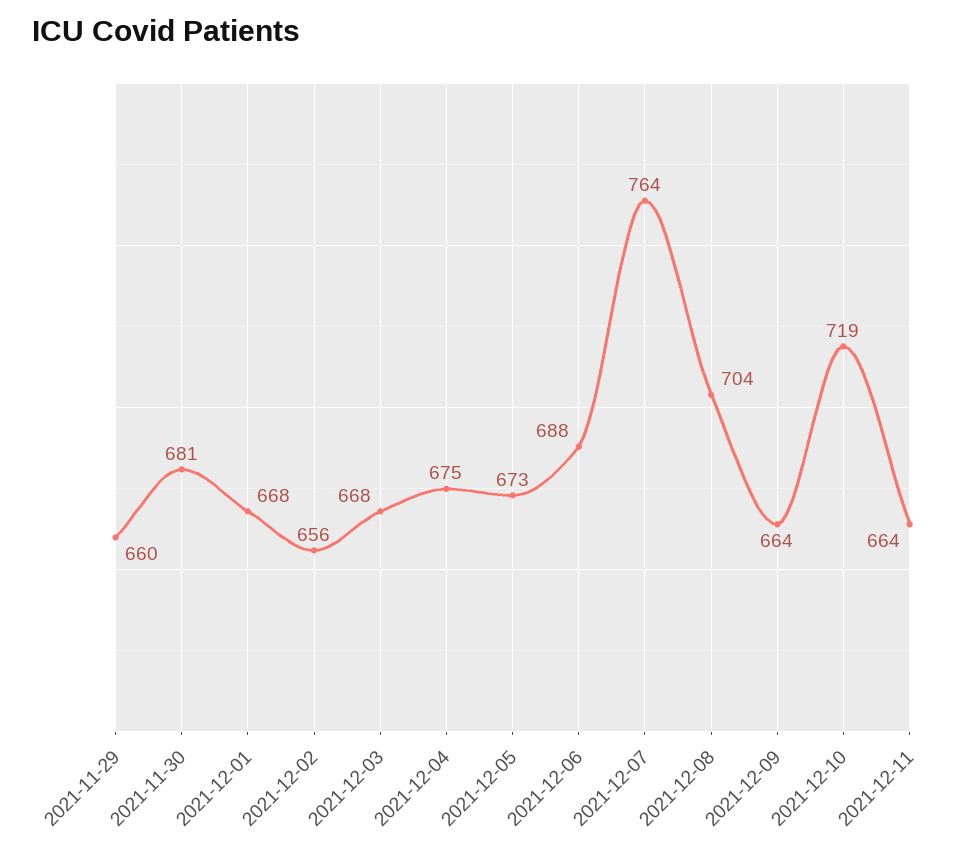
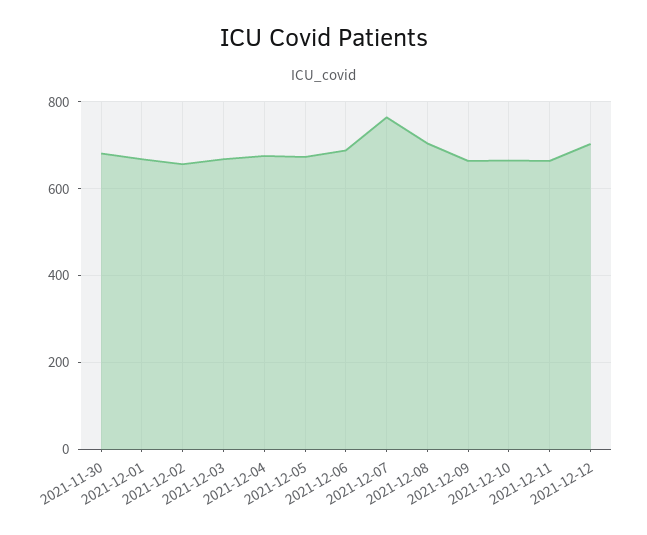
2021-11-29: 660 -> none
2021-12-10: 719 -> 660
2021-12-12: none -> 700

